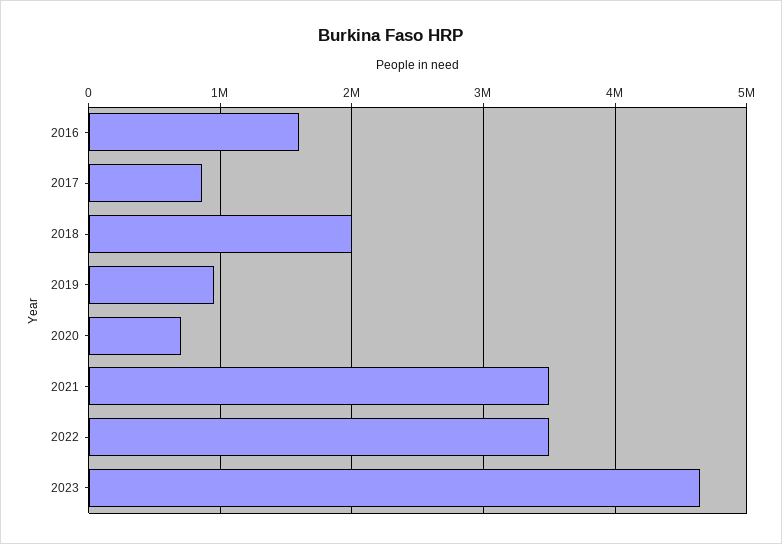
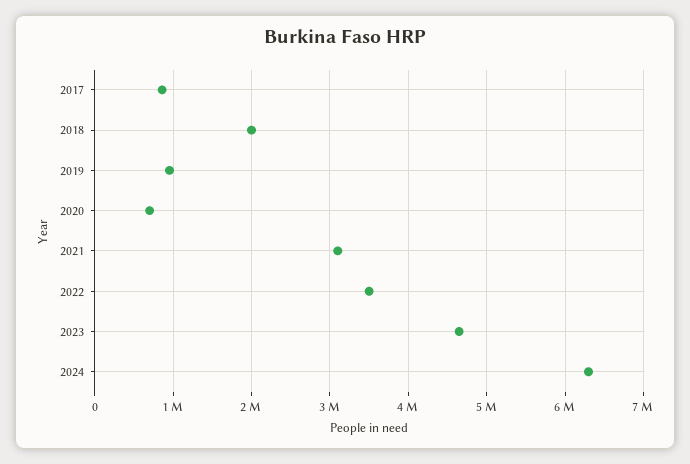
2016: 1600000 -> none
2021: 3500000 -> 3100000
2024: none -> 6300000

